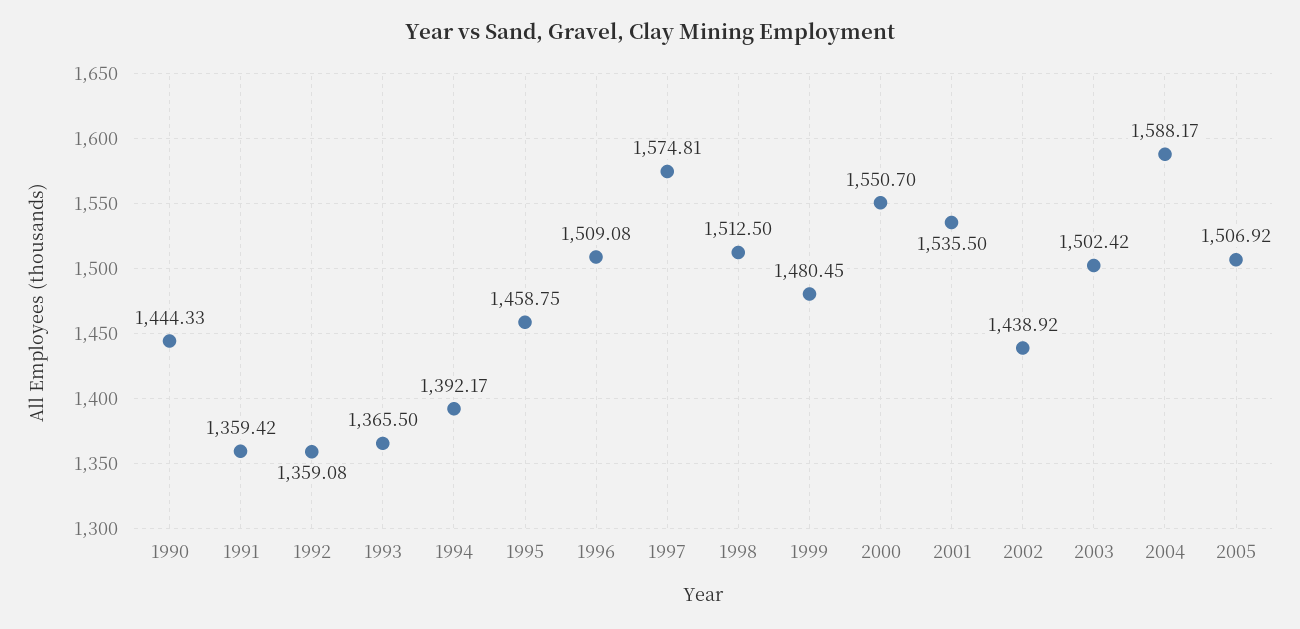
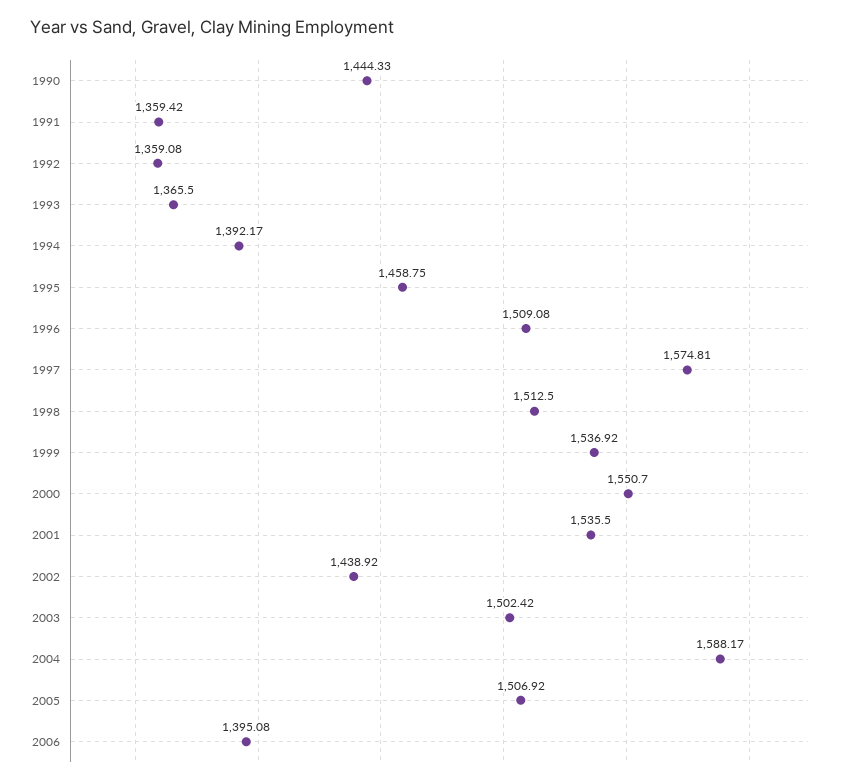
1999: 1480.45 -> 1536.92
2006: none -> 1395.08

